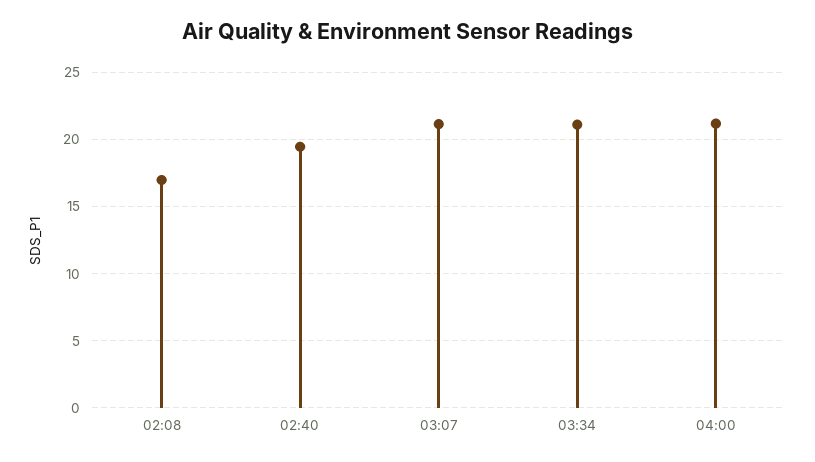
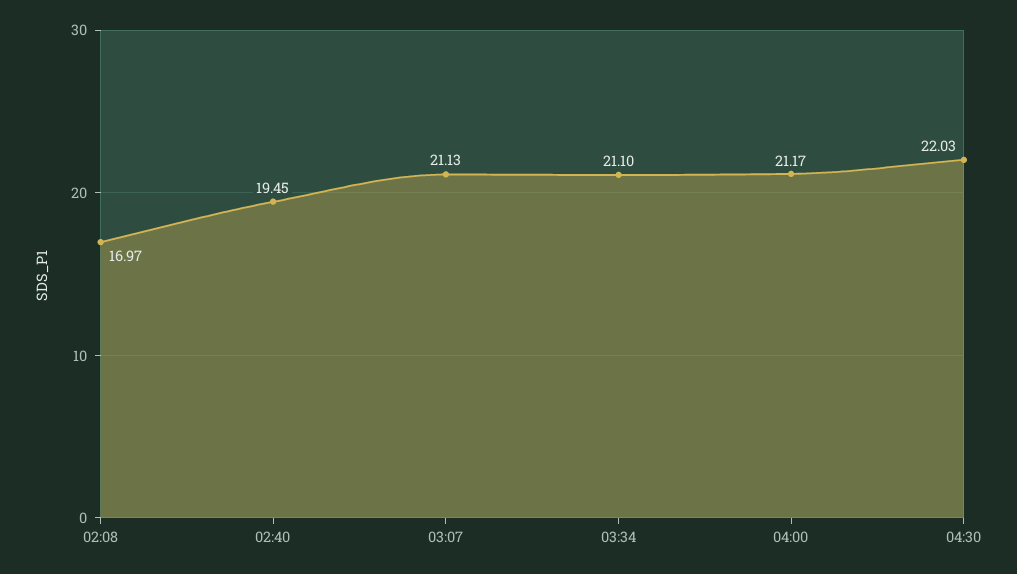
04:30: none -> 22.03

